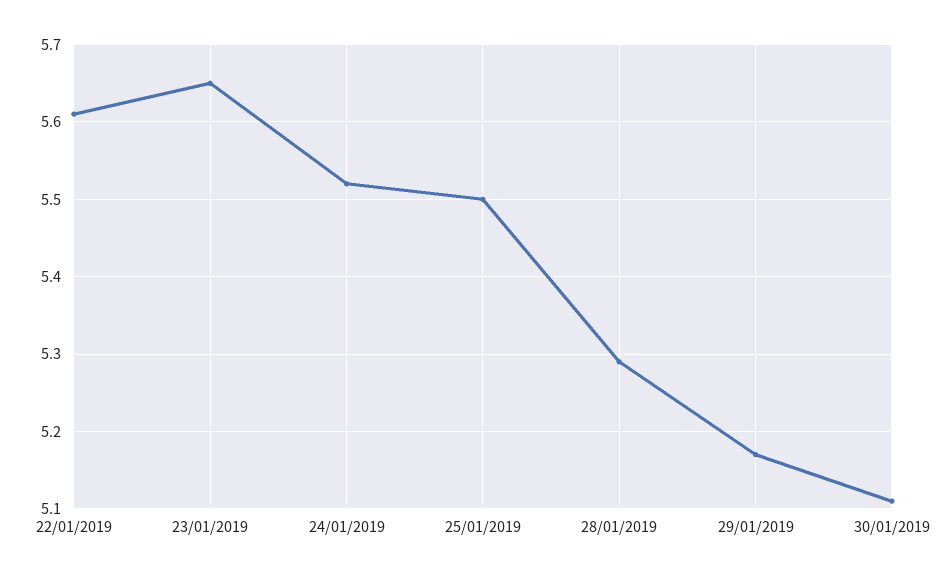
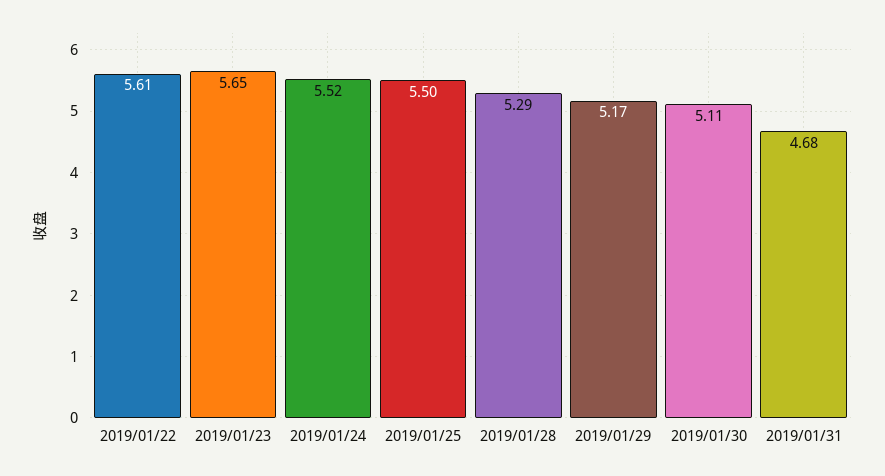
2019/01/31: none -> 4.68

